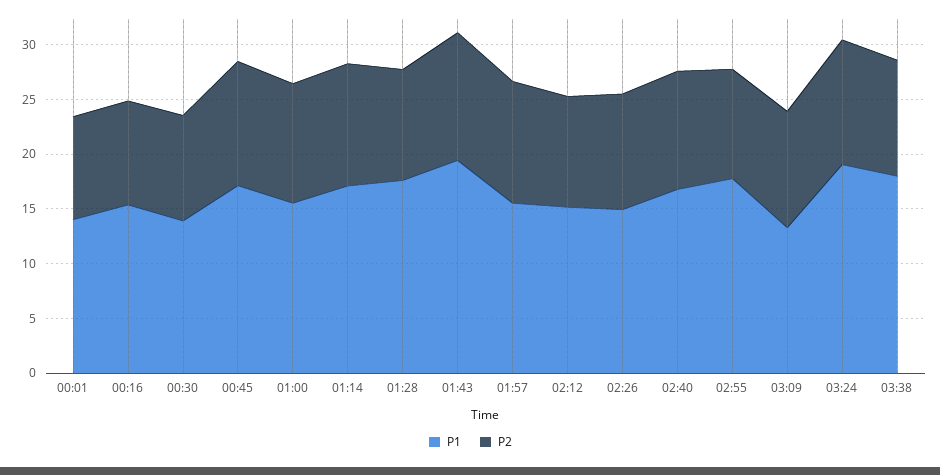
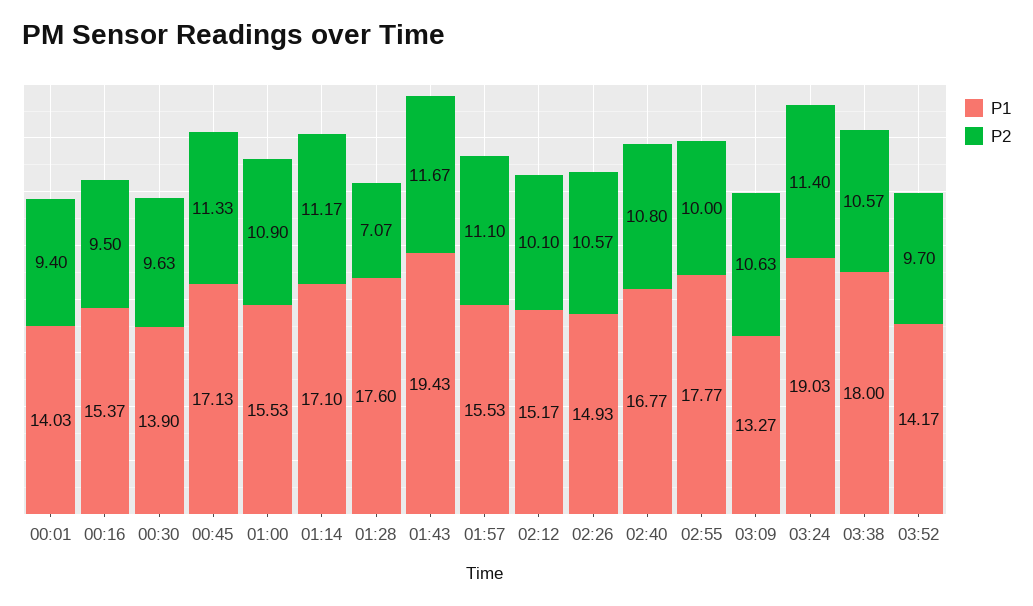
P2, 01:28: 10 -> 7.07
P1, 03:52: none -> 14.17
P2, 03:52: none -> 9.7

